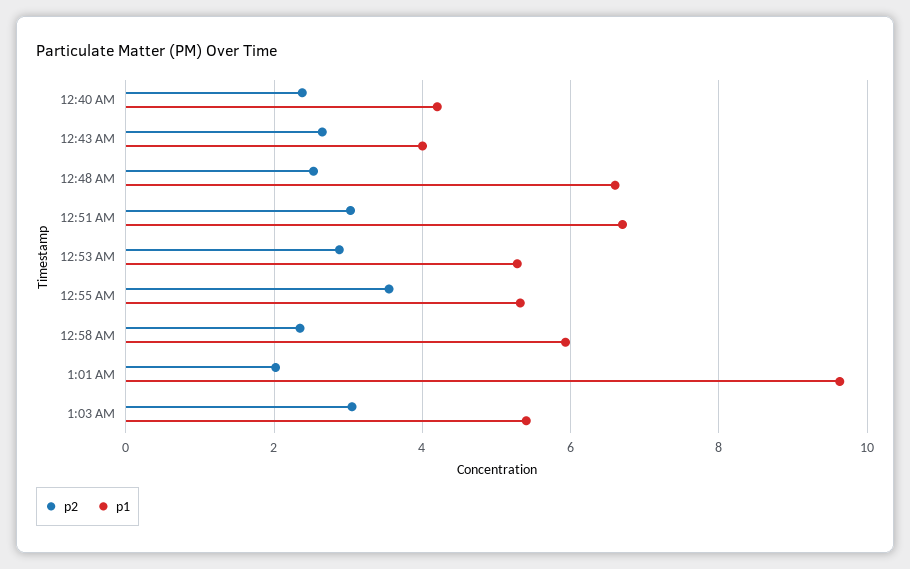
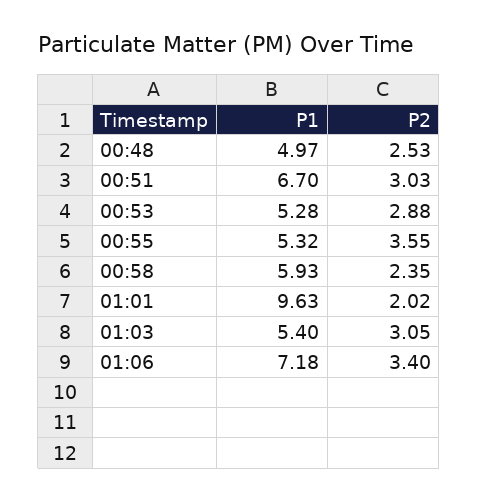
p2, 12:40 AM: 2.4 -> none
p1, 12:40 AM: 4.2 -> none
p2, 12:43 AM: 2.6 -> none
p1, 12:43 AM: 4 -> none
p1, 12:48 AM: 6.6 -> 4.97
p1, 01:06: none -> 7.18
p2, 01:06: none -> 3.4

